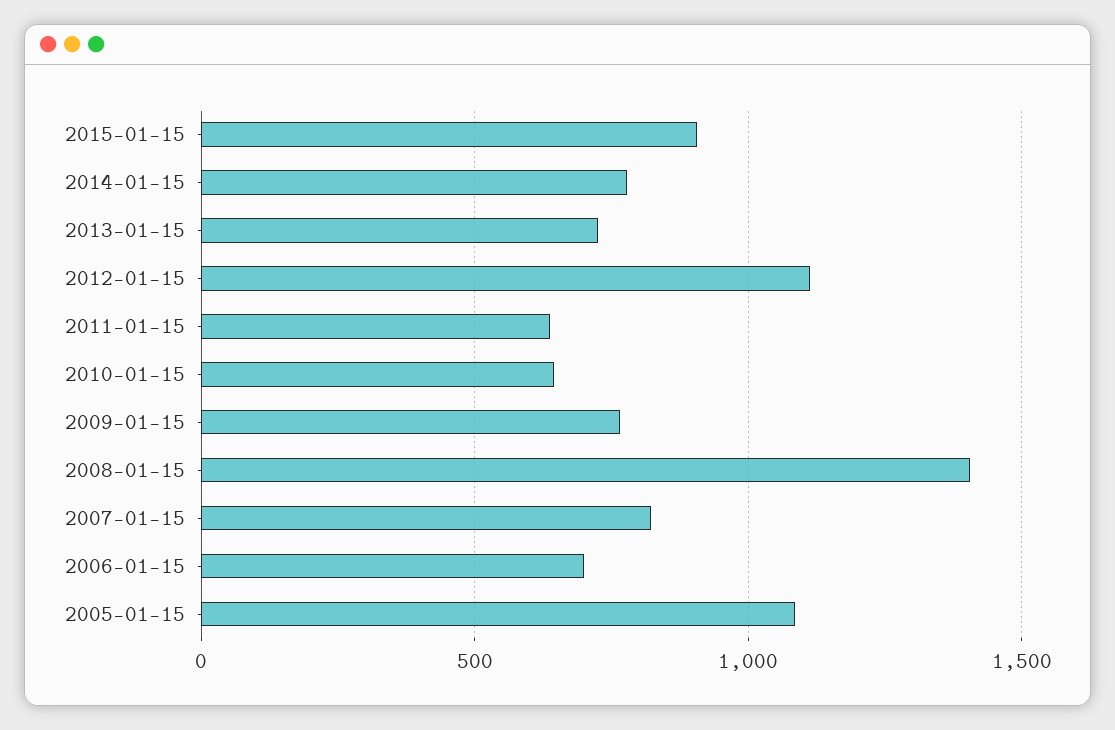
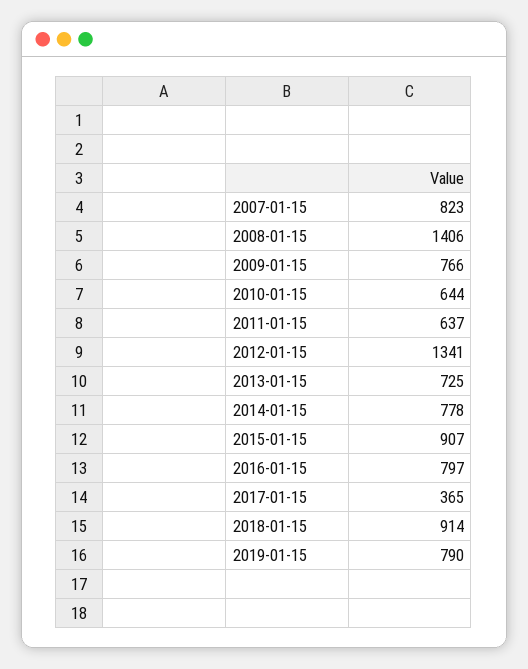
2012-01-15: 1100 -> 1341
2006-01-15: 700 -> none
2005-01-15: 1100 -> none
2016-01-15: none -> 797
2017-01-15: none -> 365
2018-01-15: none -> 914
2019-01-15: none -> 790

